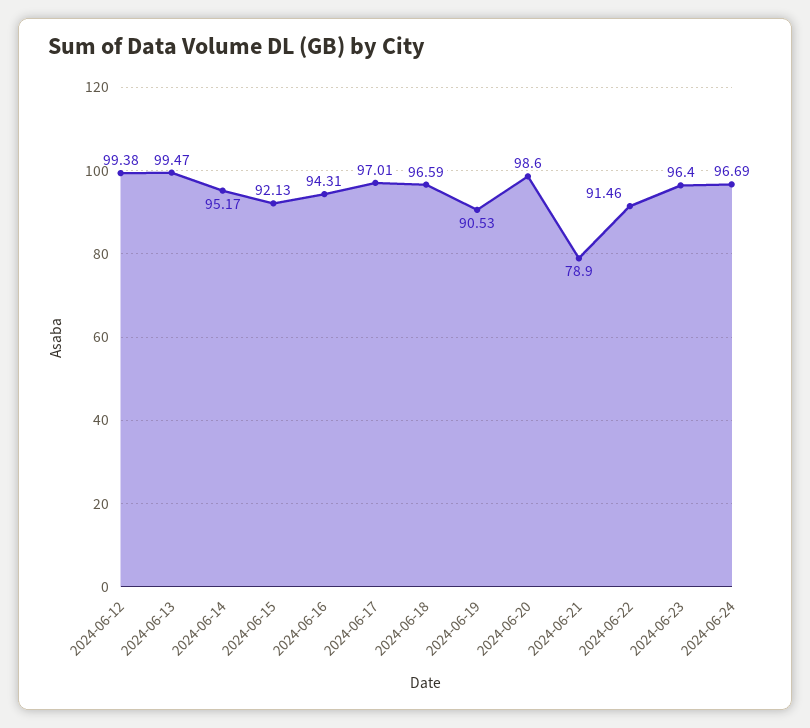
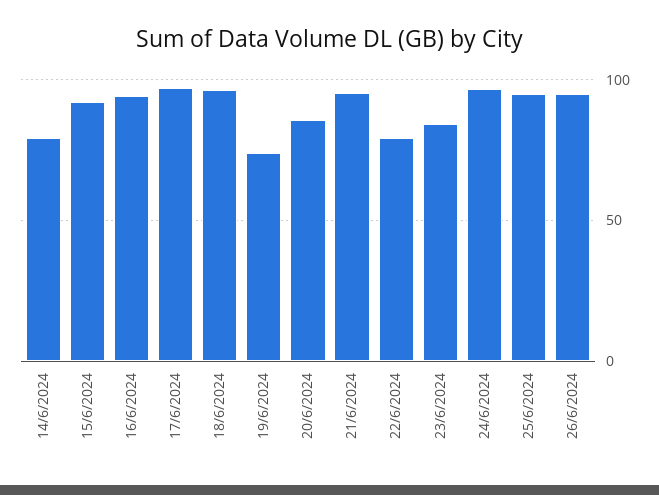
2024-06-12: 99.38 -> none
2024-06-13: 99.47 -> none
2024-06-14: 95.17 -> 80
2024-06-19: 90.53 -> 75
2024-06-20: 98.6 -> 85
2024-06-21: 78.9 -> 95
2024-06-22: 91.46 -> 80
2024-06-23: 96.4 -> 85
25/6/2024: none -> 95
26/6/2024: none -> 95

